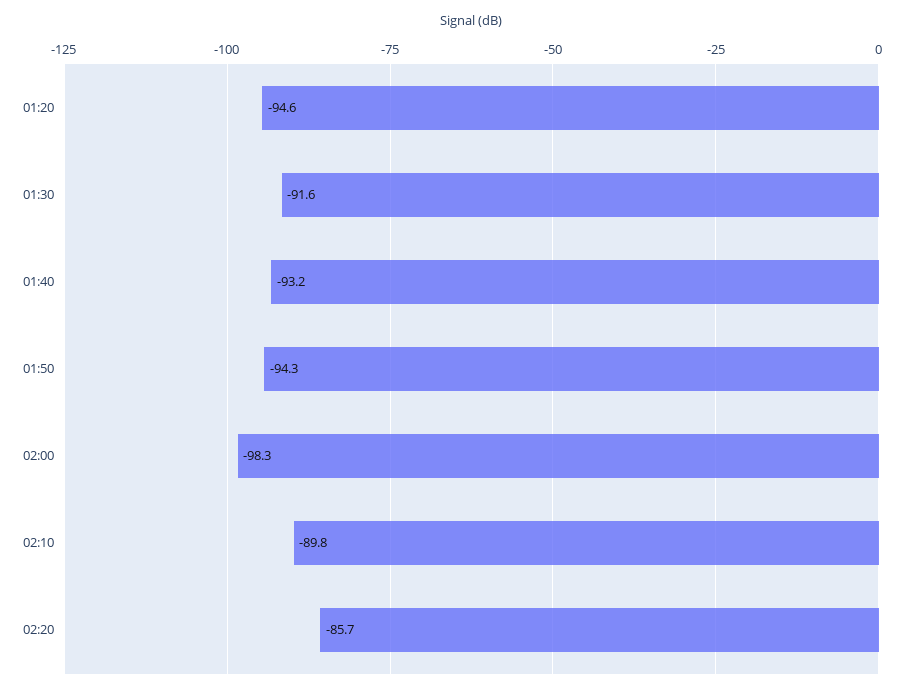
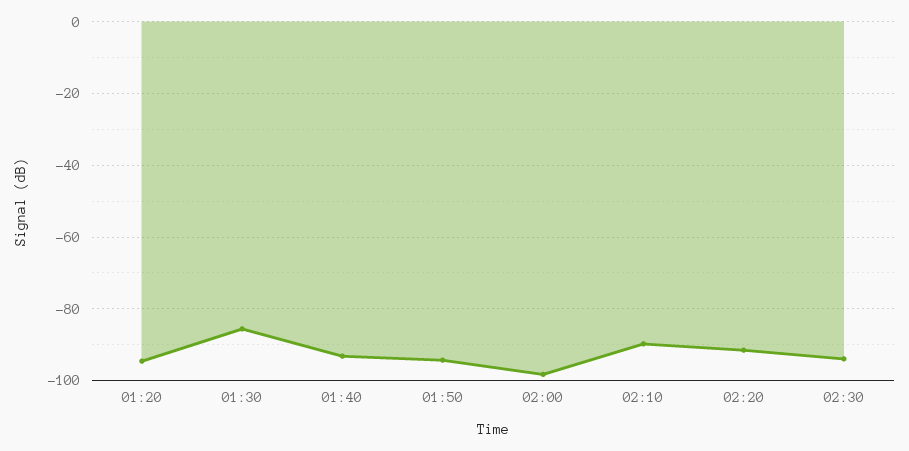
01:30: -91.6 -> -86
02:20: -85.7 -> -92
02:30: none -> -94

